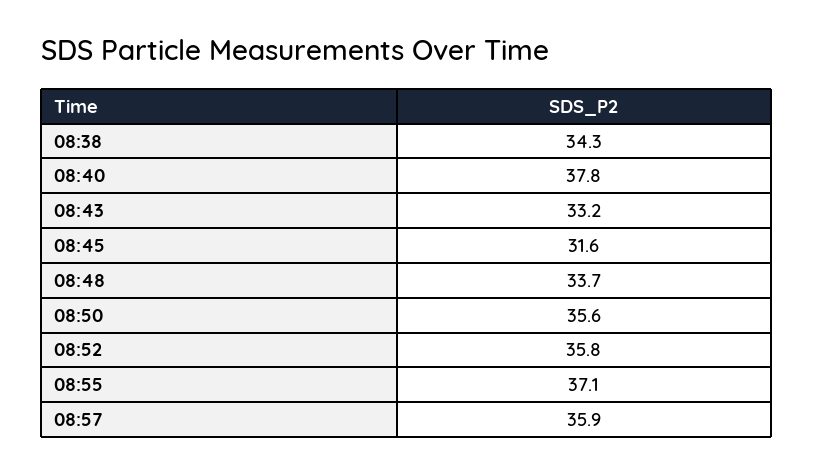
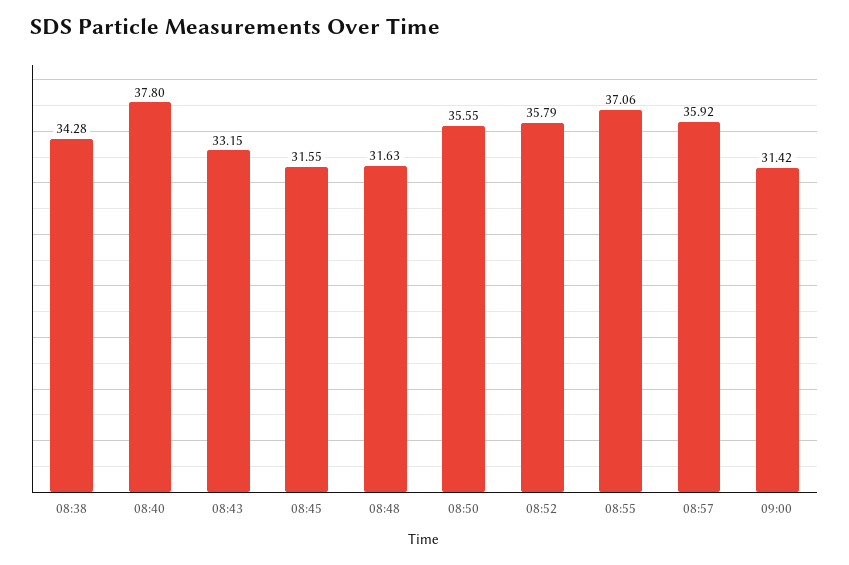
08:48: 33.7 -> 31.63
09:00: none -> 31.42

